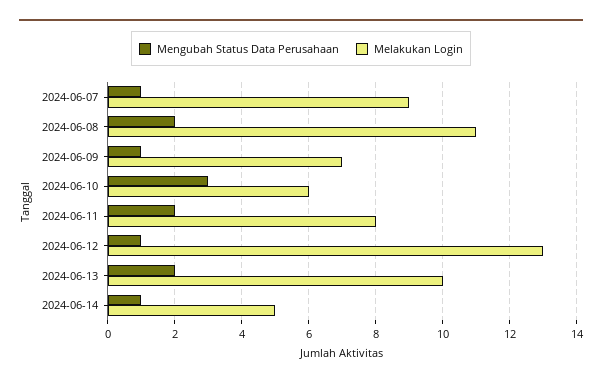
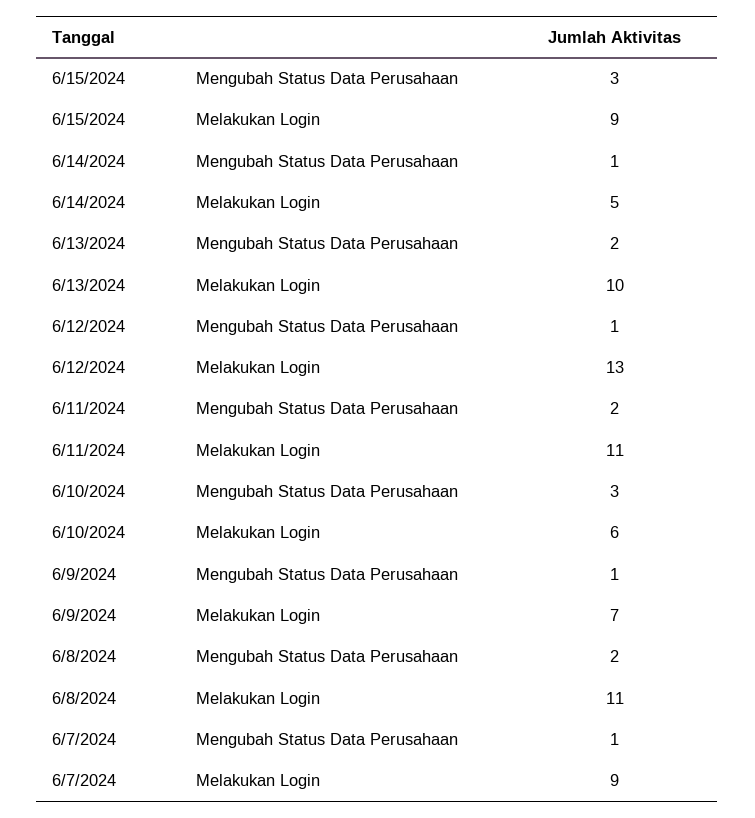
Melakukan Login, 2024-06-11: 8 -> 11
Mengubah Status Data Perusahaan, 6/15/2024: none -> 3
Melakukan Login, 6/15/2024: none -> 9

